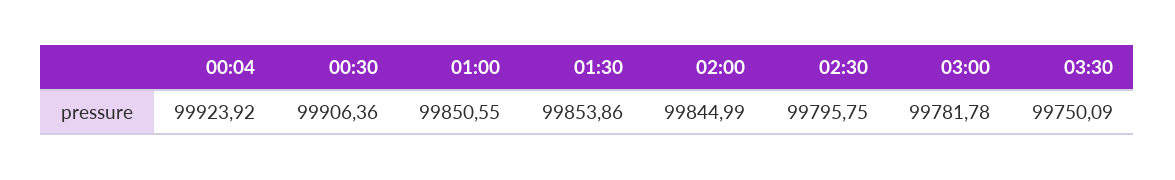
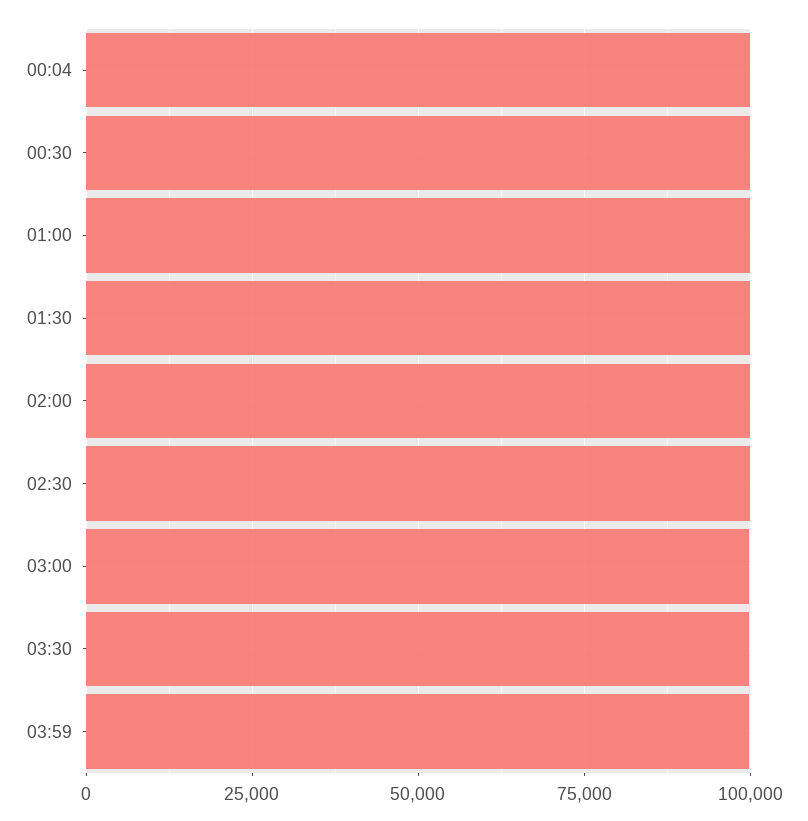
03:59: none -> 100000

